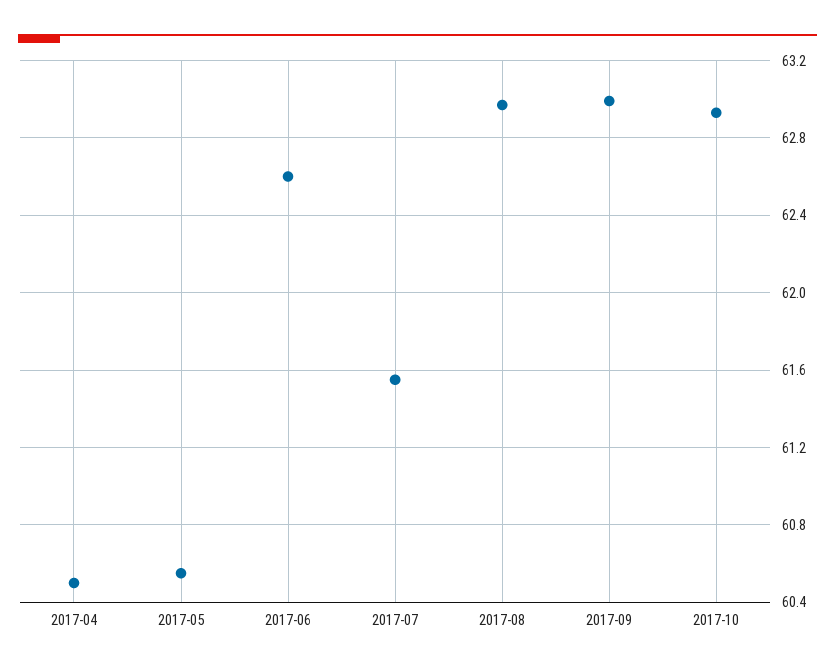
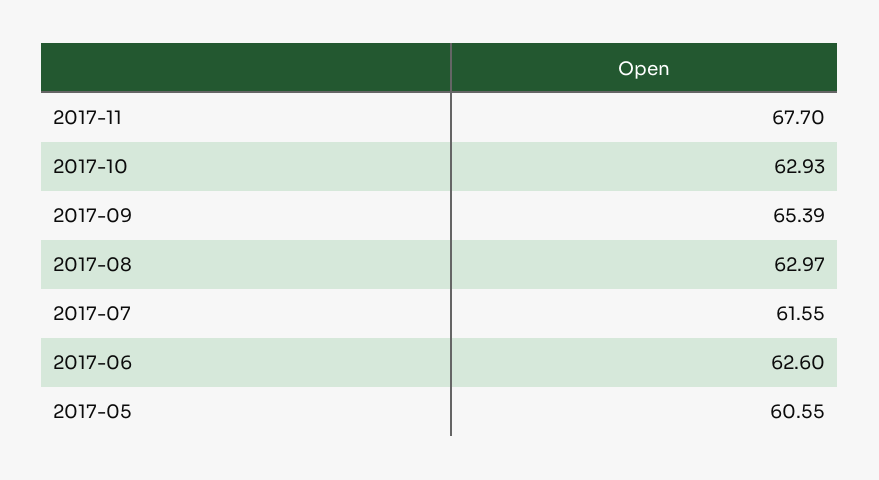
2017-04: 60.5 -> none
2017-09: 63 -> 65.39
2017-11: none -> 67.7

